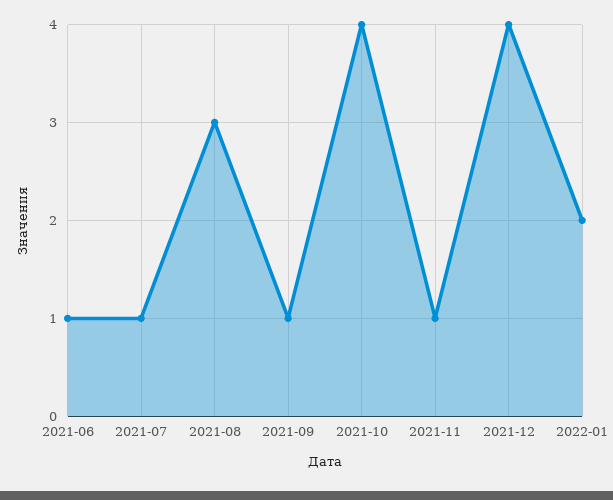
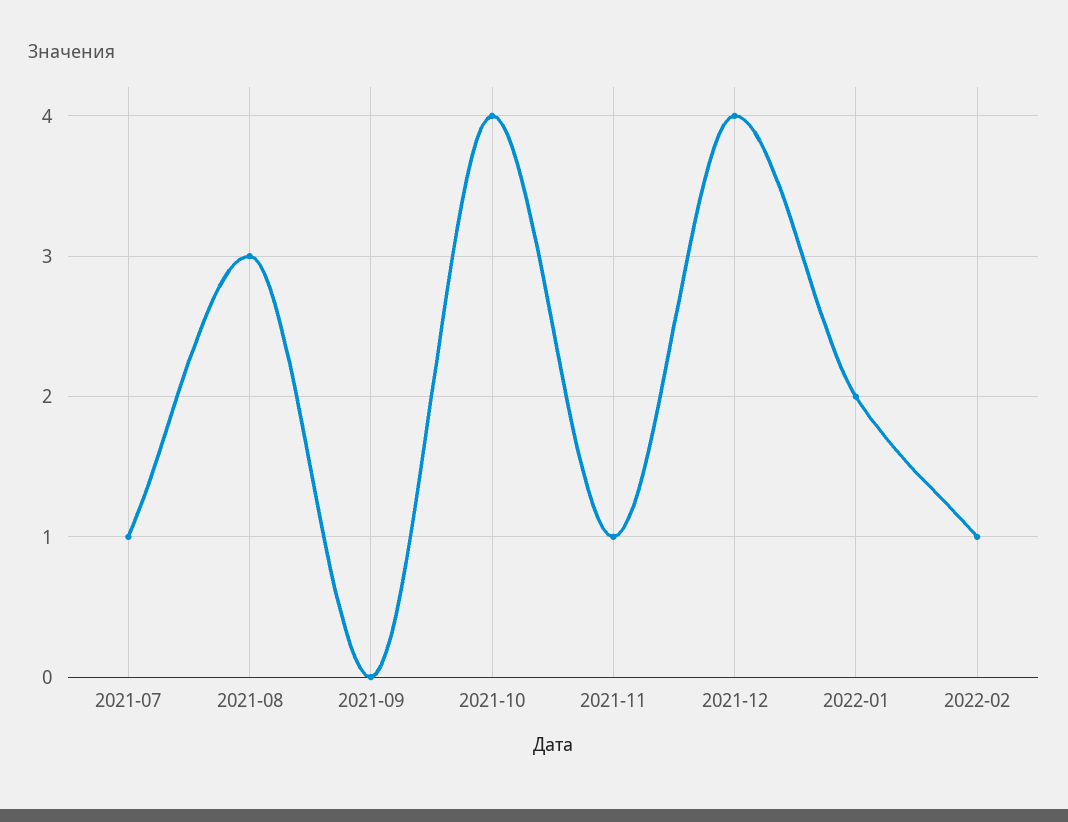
2021-06: 1 -> none
2021-09: 1 -> 0
2022-02: none -> 1

